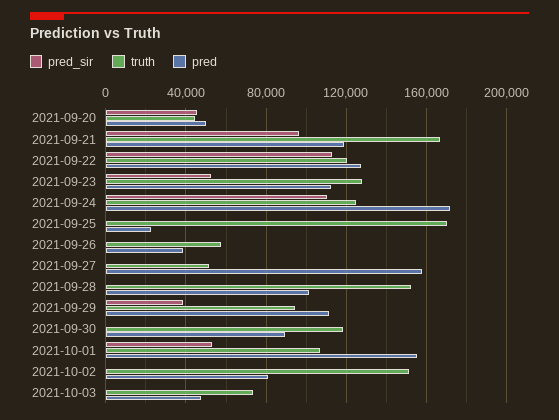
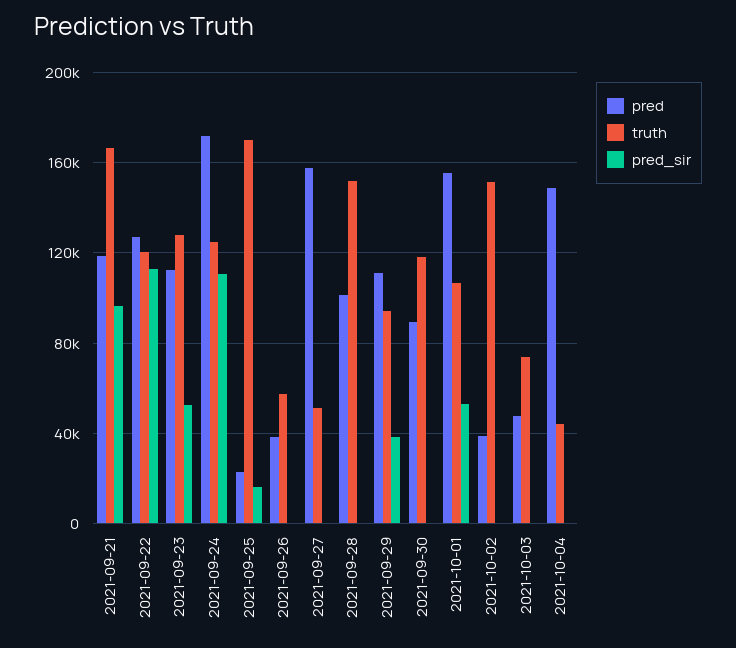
pred_sir, 2021-09-20: 45000 -> none
truth, 2021-09-20: 45000 -> none
pred, 2021-09-20: 50000 -> none
pred_sir, 2021-09-25: 0 -> 15000
pred, 2021-10-02: 80000 -> 40000
pred, 2021-10-04: none -> 150000
truth, 2021-10-04: none -> 45000
pred_sir, 2021-10-04: none -> 0

